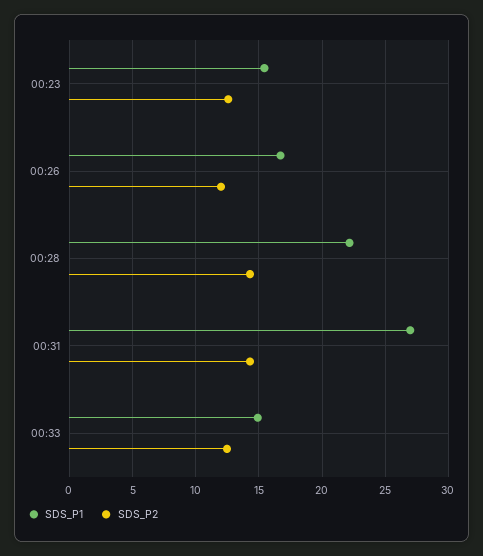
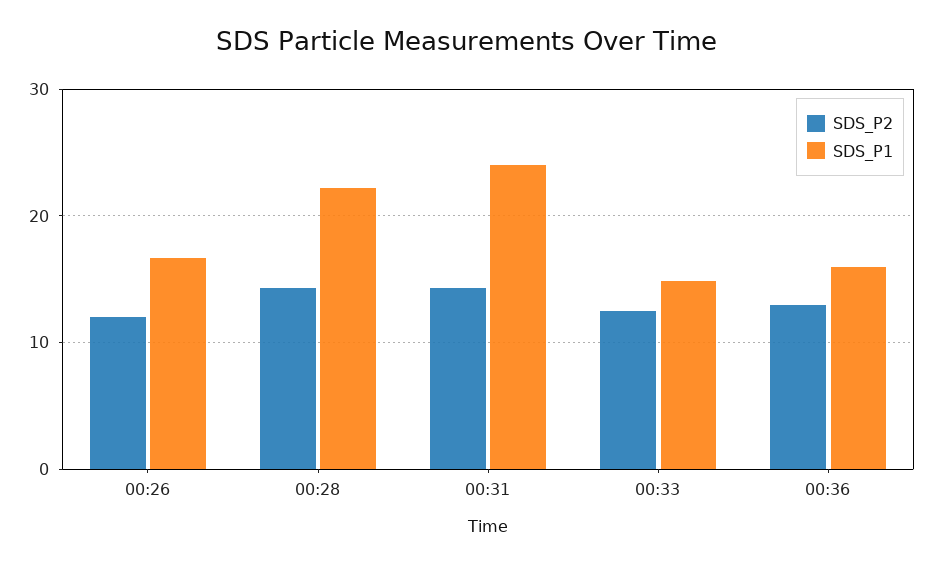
SDS_P1, 00:23: 15.5 -> none
SDS_P2, 00:23: 12.5 -> none
SDS_P1, 00:31: 27 -> 24
SDS_P2, 00:36: none -> 13
SDS_P1, 00:36: none -> 16

